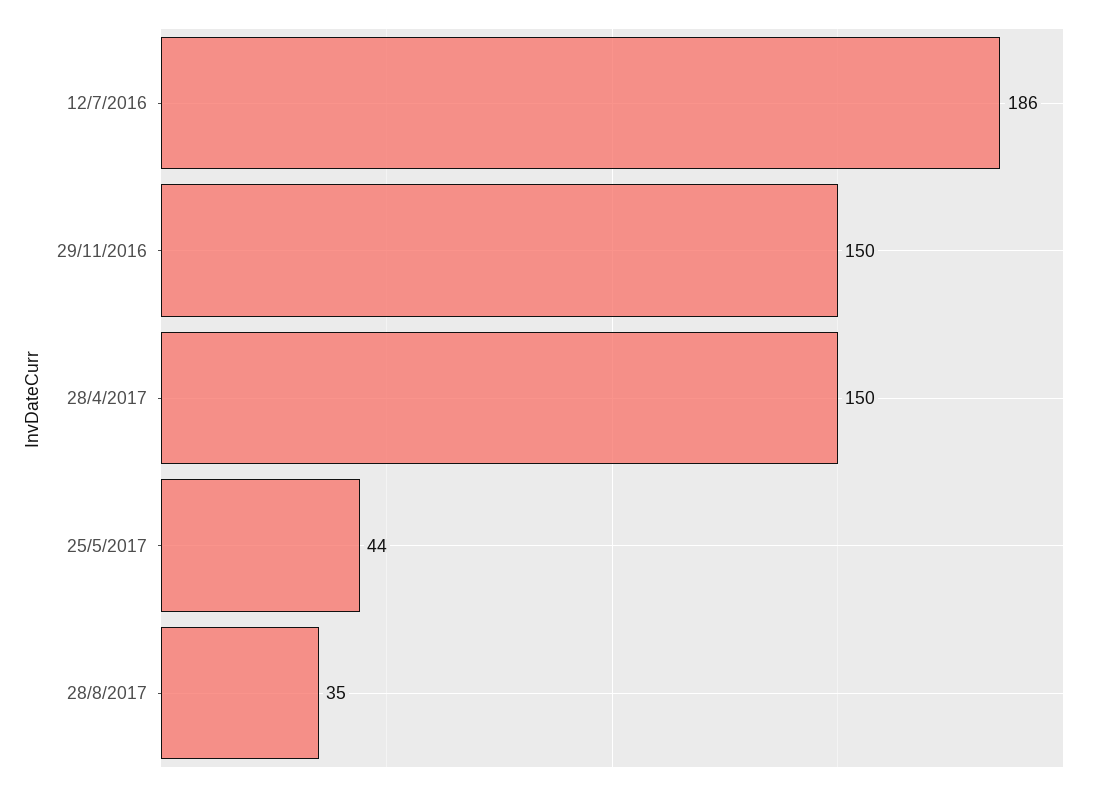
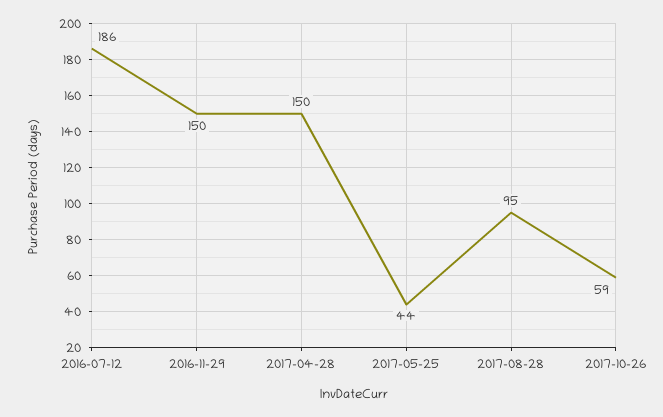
28/8/2017: 35 -> 95
2017-10-26: none -> 59

